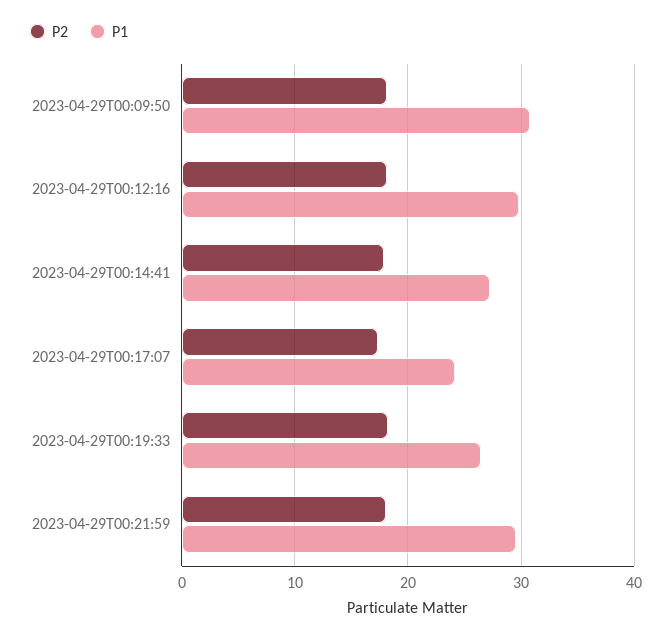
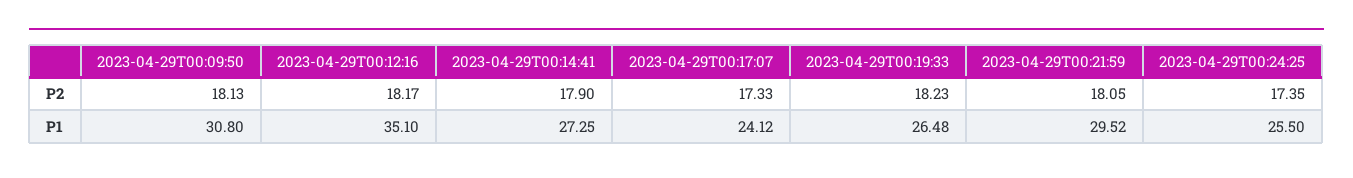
P1, 2023-04-29T00:12:16: 30 -> 35.1
P2, 2023-04-29T00:24:25: none -> 17.35
P1, 2023-04-29T00:24:25: none -> 25.5

